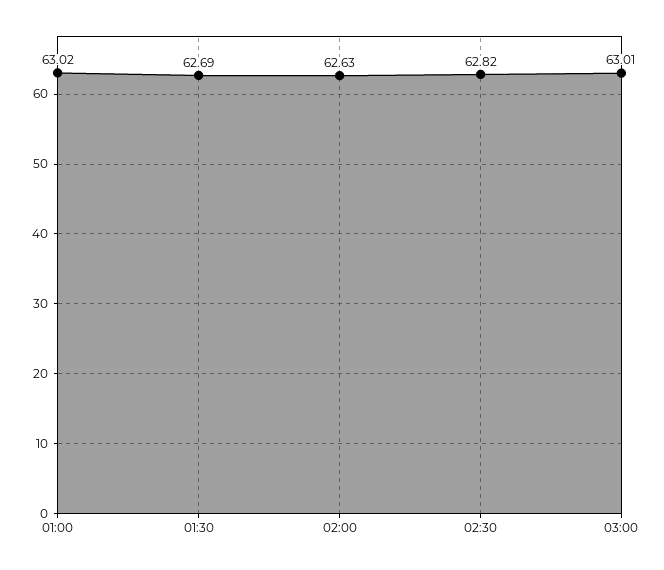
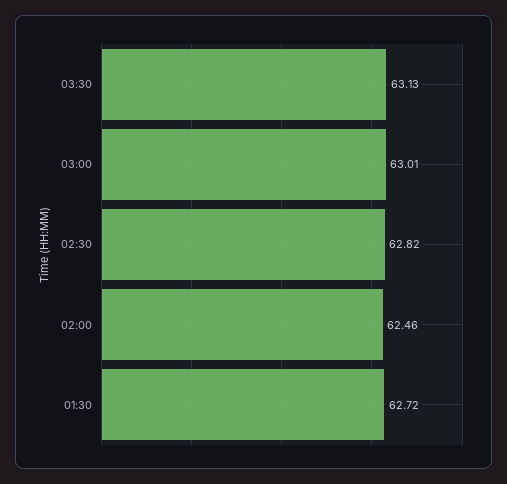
01:00: 63.02 -> none
01:30: 62.69 -> 62.72
02:00: 62.63 -> 62.46
03:30: none -> 63.13

